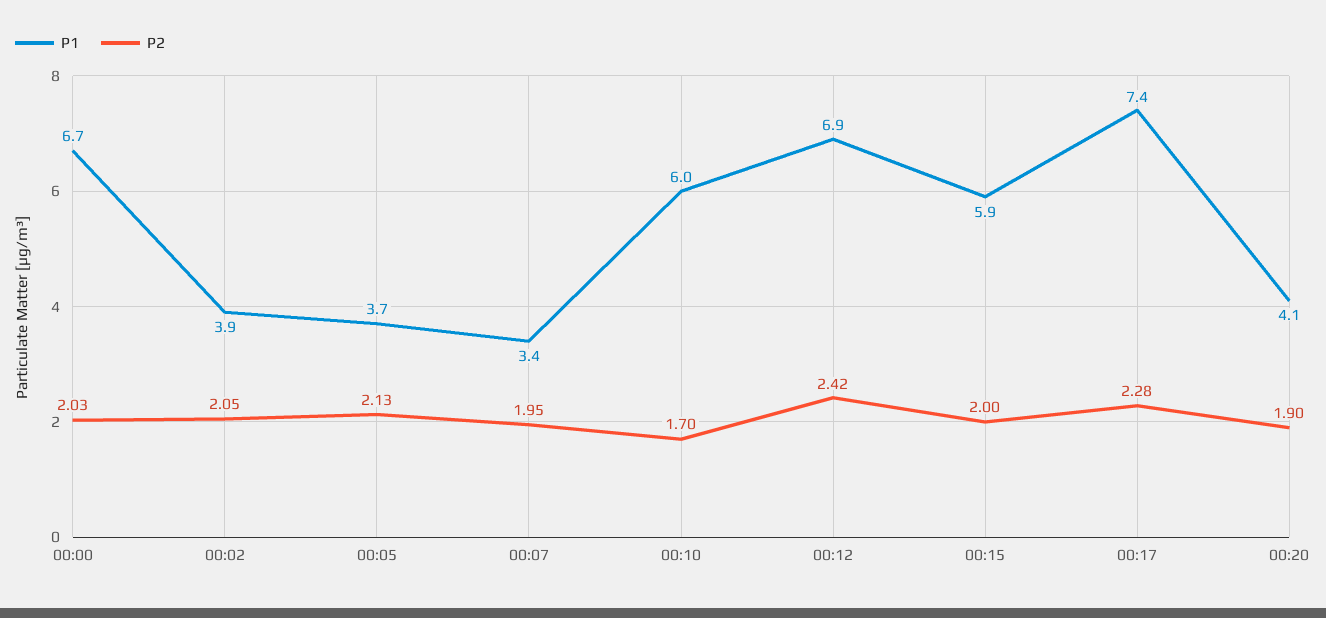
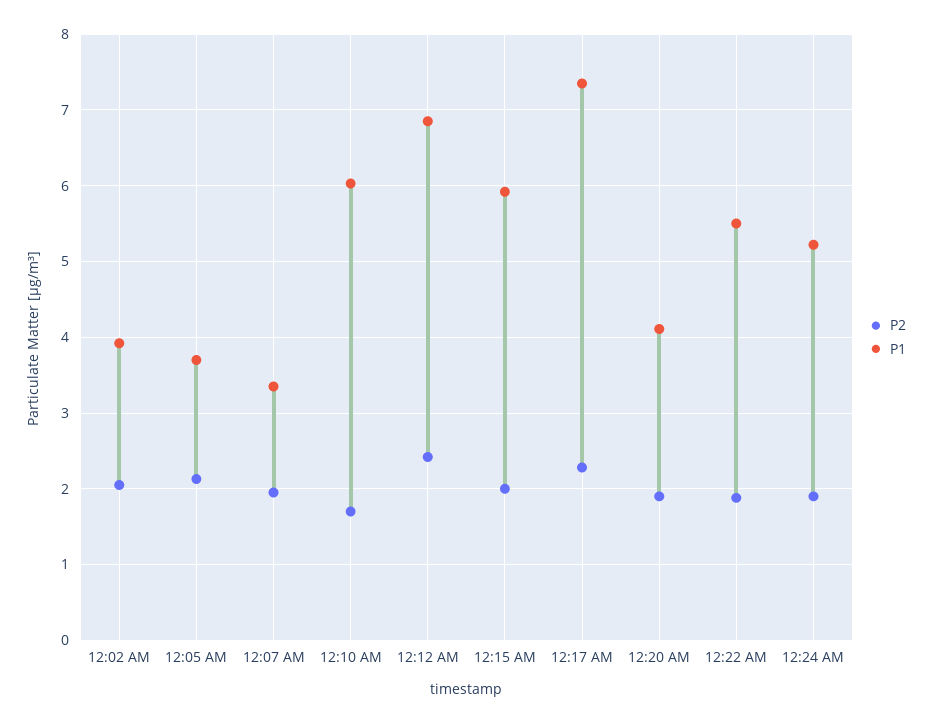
P1, 00:00: 6.7 -> none
P2, 00:00: 2.03 -> none
P2, 12:22 AM: none -> 1.9
P1, 12:22 AM: none -> 5.5
P2, 12:24 AM: none -> 1.9
P1, 12:24 AM: none -> 5.2

